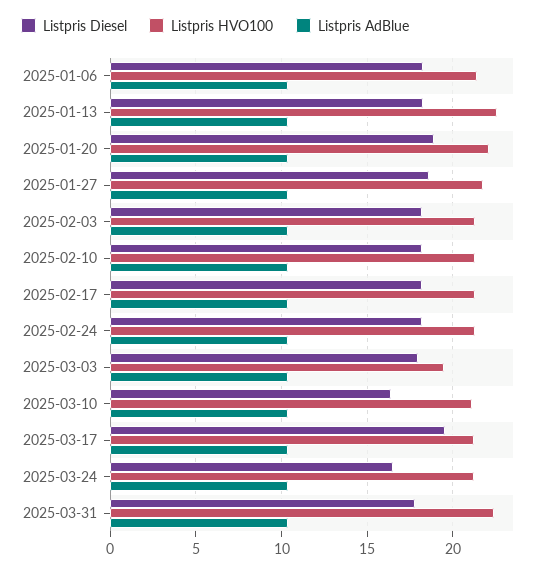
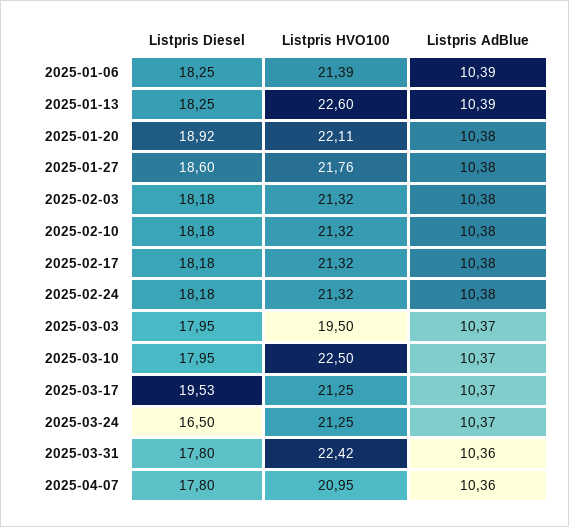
Listpris Diesel, 2025-03-10: 16.5 -> 17.95
Listpris HVO100, 2025-03-10: 21 -> 22.5
Listpris Diesel, 2025-04-07: none -> 17.8
Listpris HVO100, 2025-04-07: none -> 20.95
Listpris AdBlue, 2025-04-07: none -> 10.36

